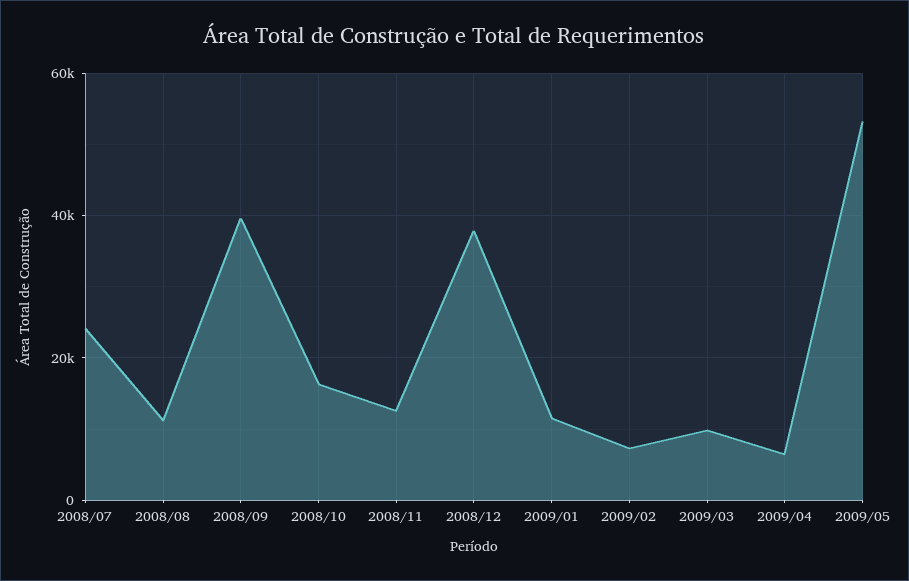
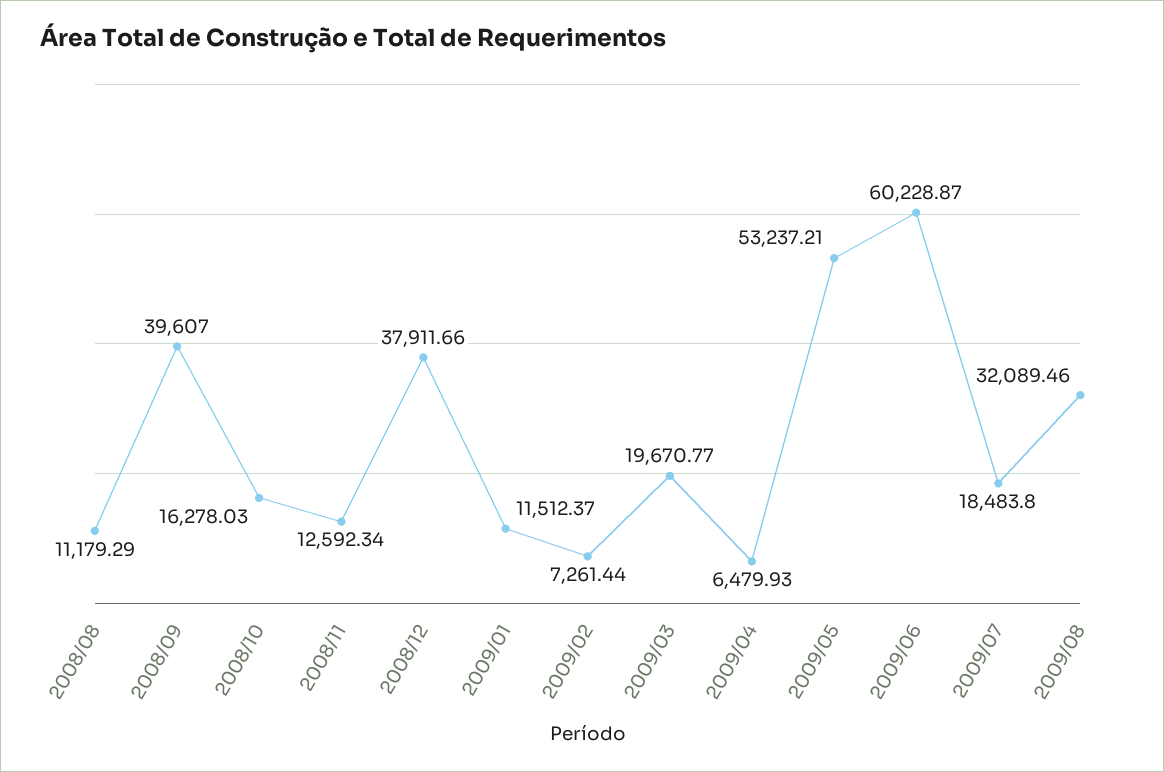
2008/07: 24000 -> none
2009/03: 10000 -> 19670.77
2009/06: none -> 60228.87
2009/07: none -> 18483.8
2009/08: none -> 32089.46

